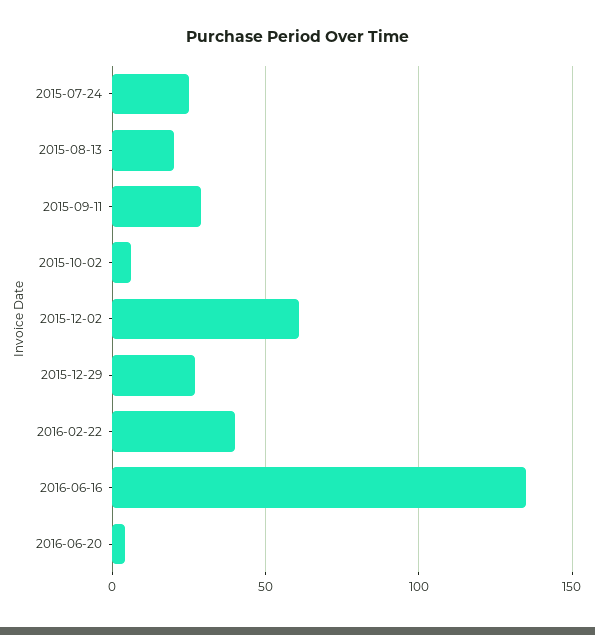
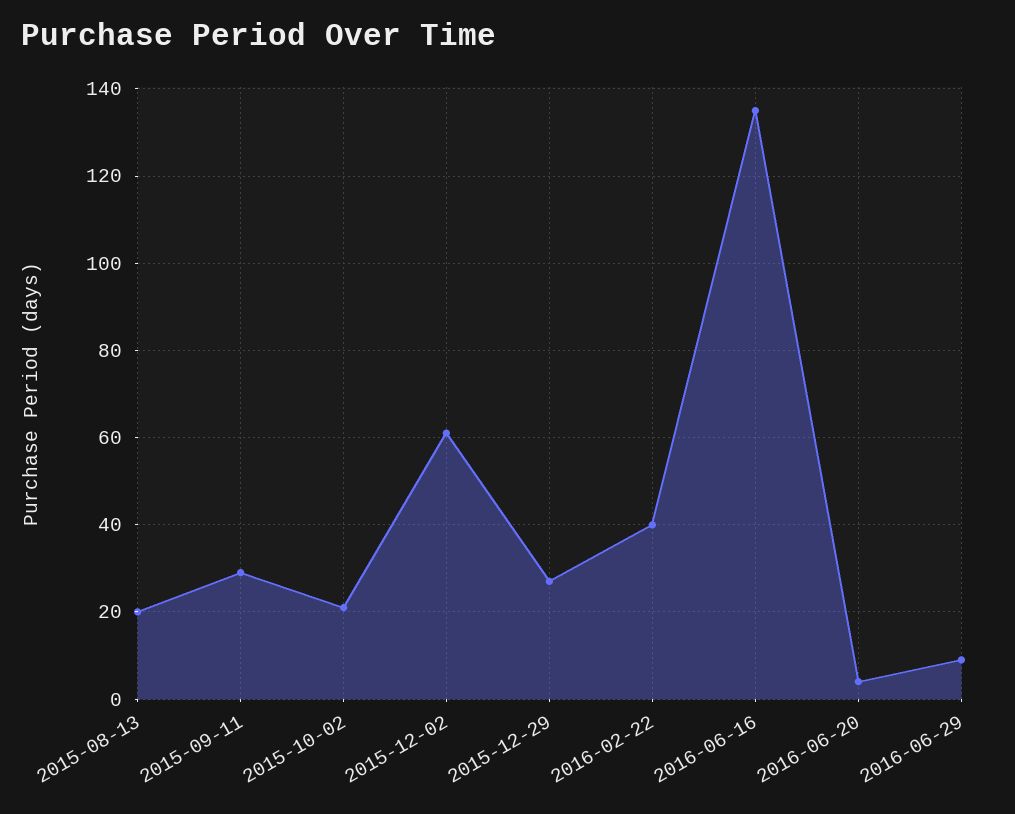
2015-07-24: 25 -> none
2015-10-02: 5 -> 20
2016-06-29: none -> 10

